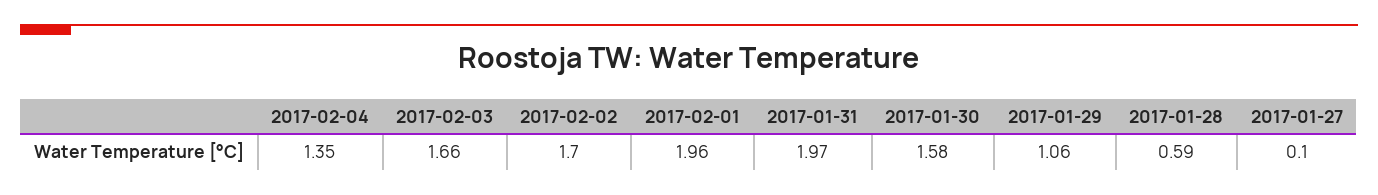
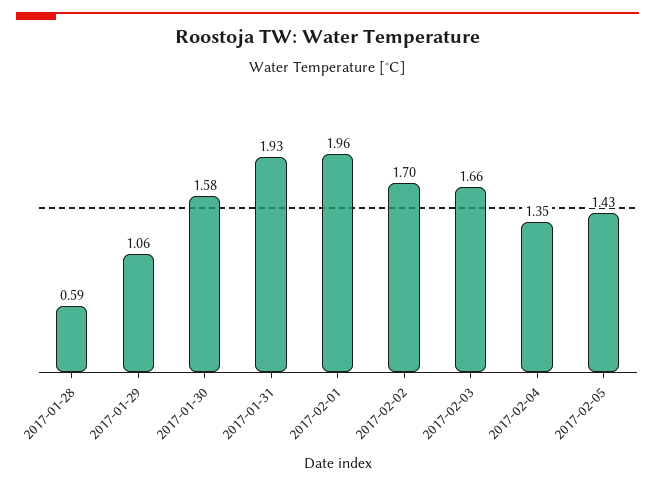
2017-01-31: 1.97 -> 1.93
2017-01-27: 0.1 -> none
2017-02-05: none -> 1.43

